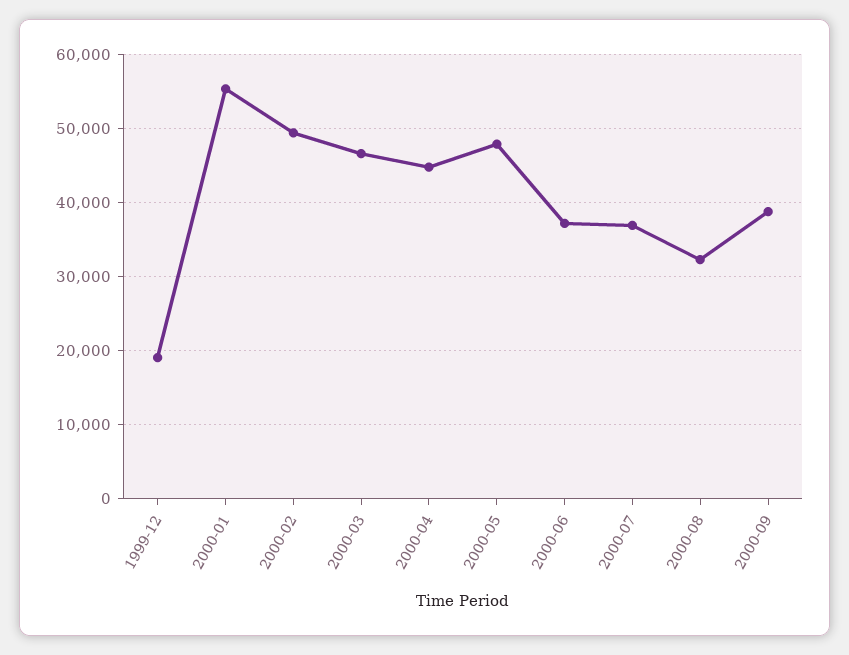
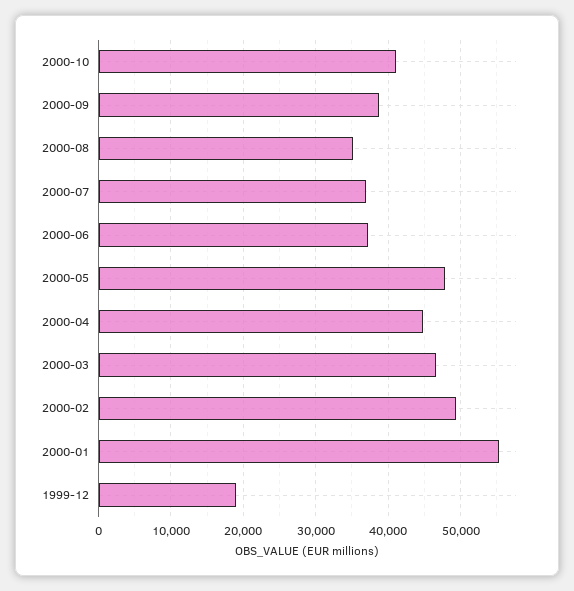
2000-08: 32000 -> 35000
2000-10: none -> 41000

